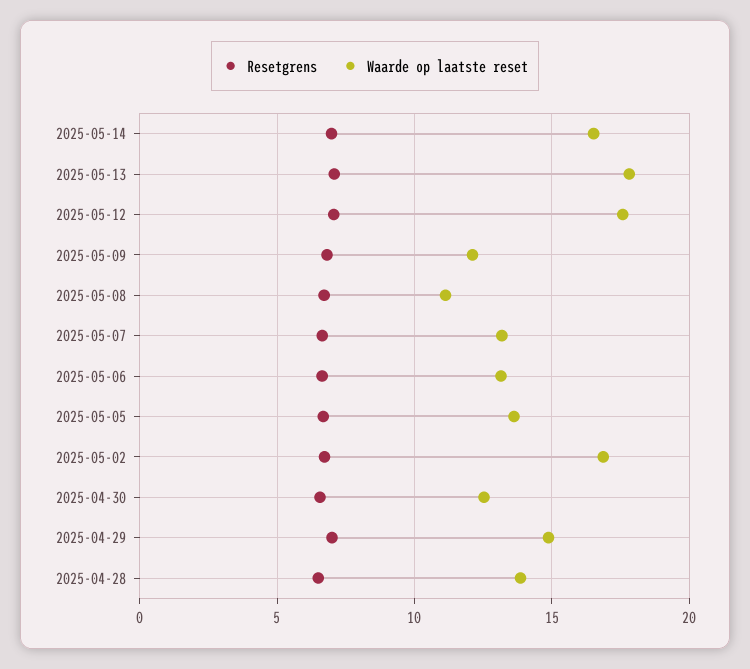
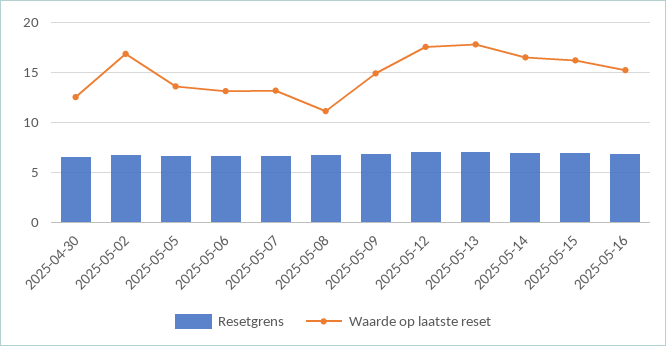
Waarde op laatste reset, 2025-05-09: 12 -> 15
Resetgrens, 2025-04-29: 7 -> none
Waarde op laatste reset, 2025-04-29: 15 -> none
Resetgrens, 2025-04-28: 6.5 -> none
Waarde op laatste reset, 2025-04-28: 14 -> none
Resetgrens, 2025-05-15: none -> 7
Waarde op laatste reset, 2025-05-15: none -> 16
Resetgrens, 2025-05-16: none -> 7
Waarde op laatste reset, 2025-05-16: none -> 15

